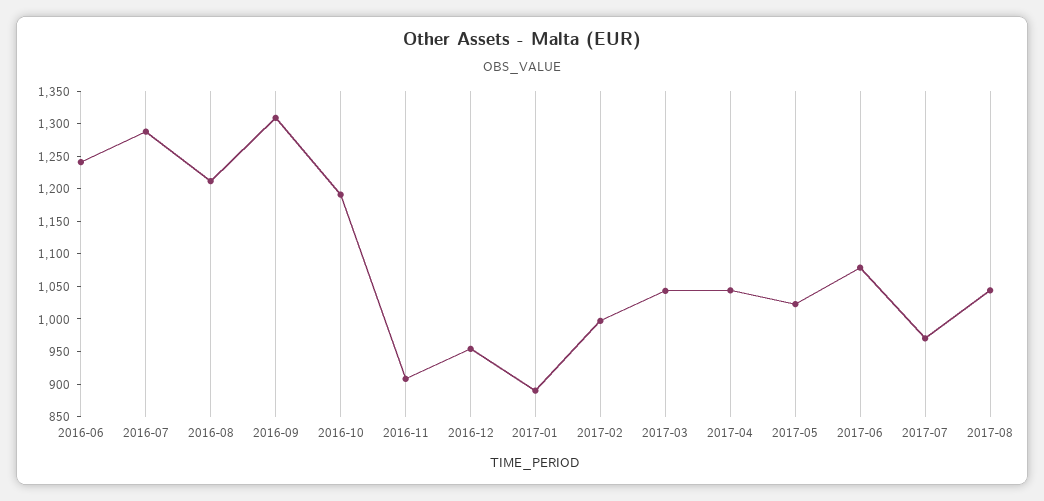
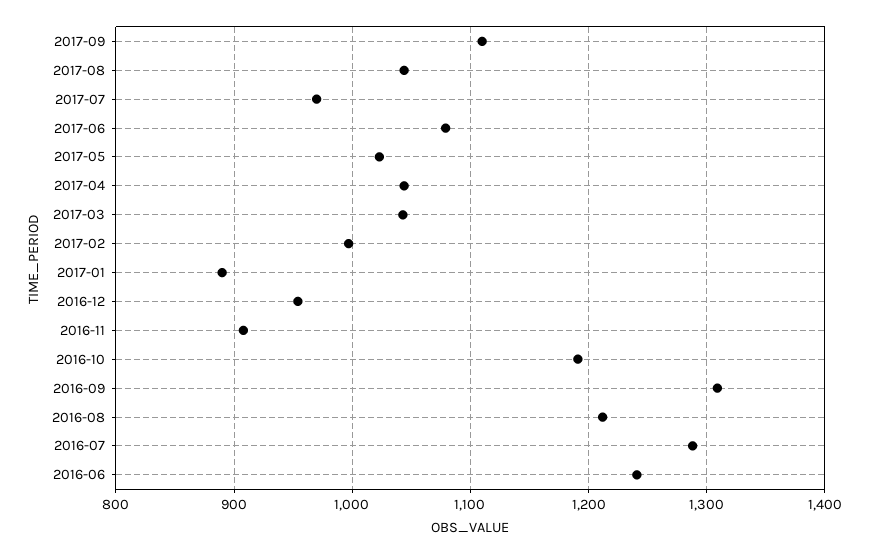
2017-09: none -> 1110

